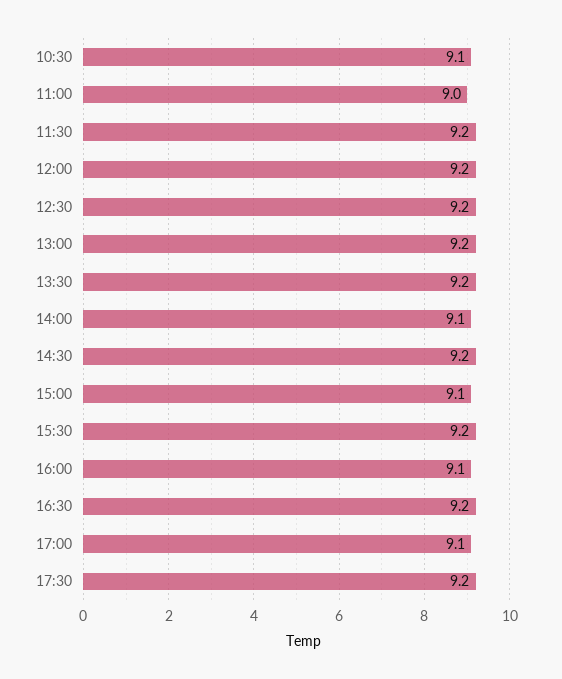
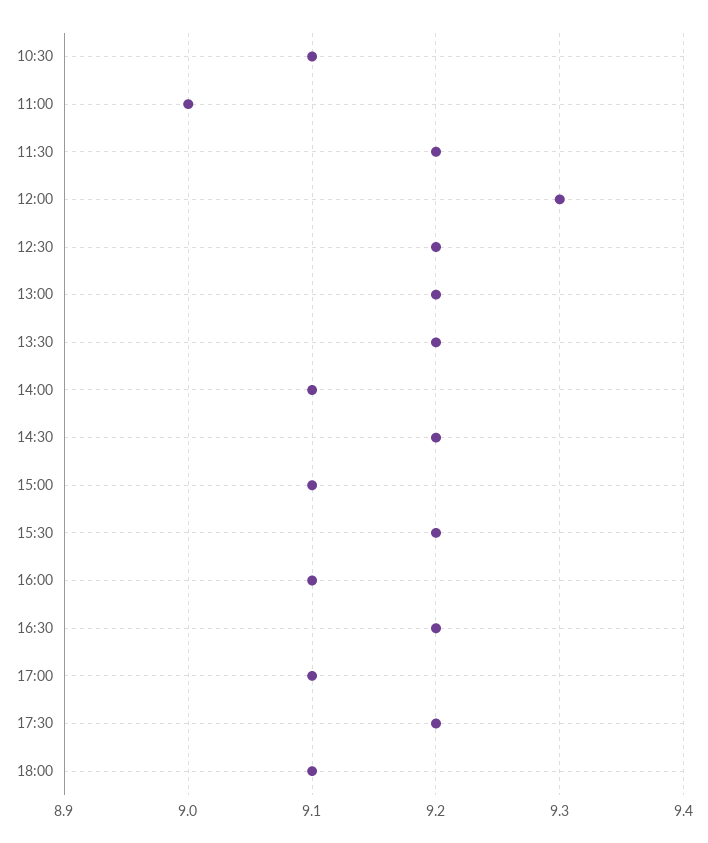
12:00: 9.2 -> 9.3
18:00: none -> 9.1

